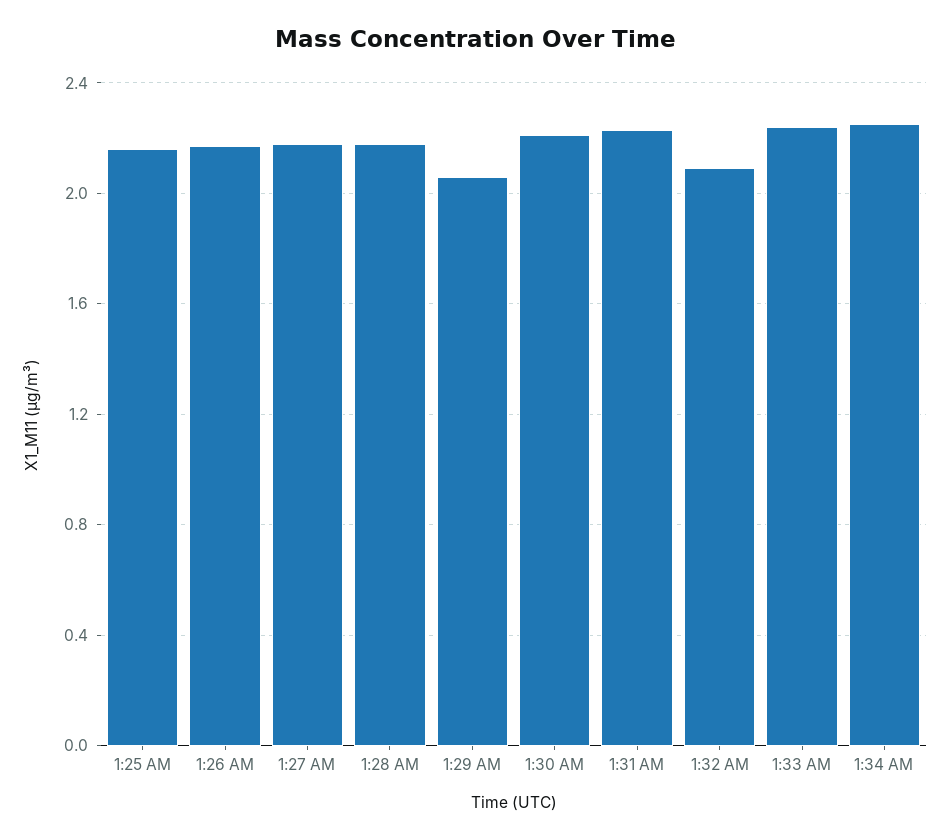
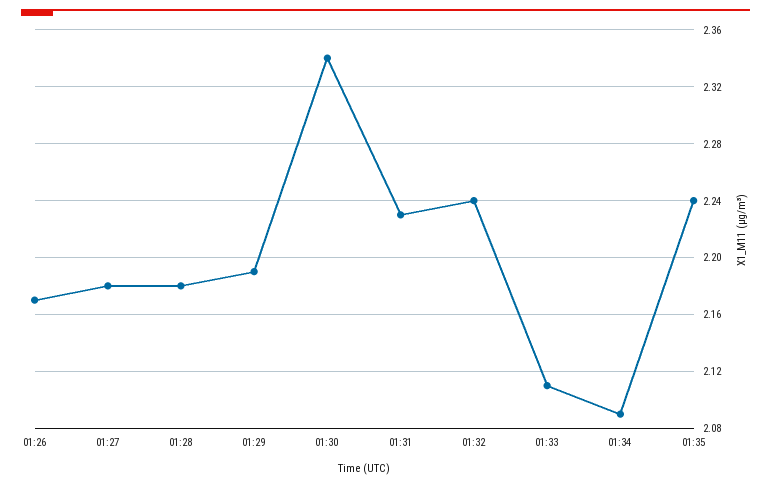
1:25 AM: 2.15 -> none
1:29 AM: 2.05 -> 2.19
1:30 AM: 2.2 -> 2.34
1:32 AM: 2.1 -> 2.24
1:33 AM: 2.25 -> 2.11
1:34 AM: 2.25 -> 2.09
01:35: none -> 2.24

